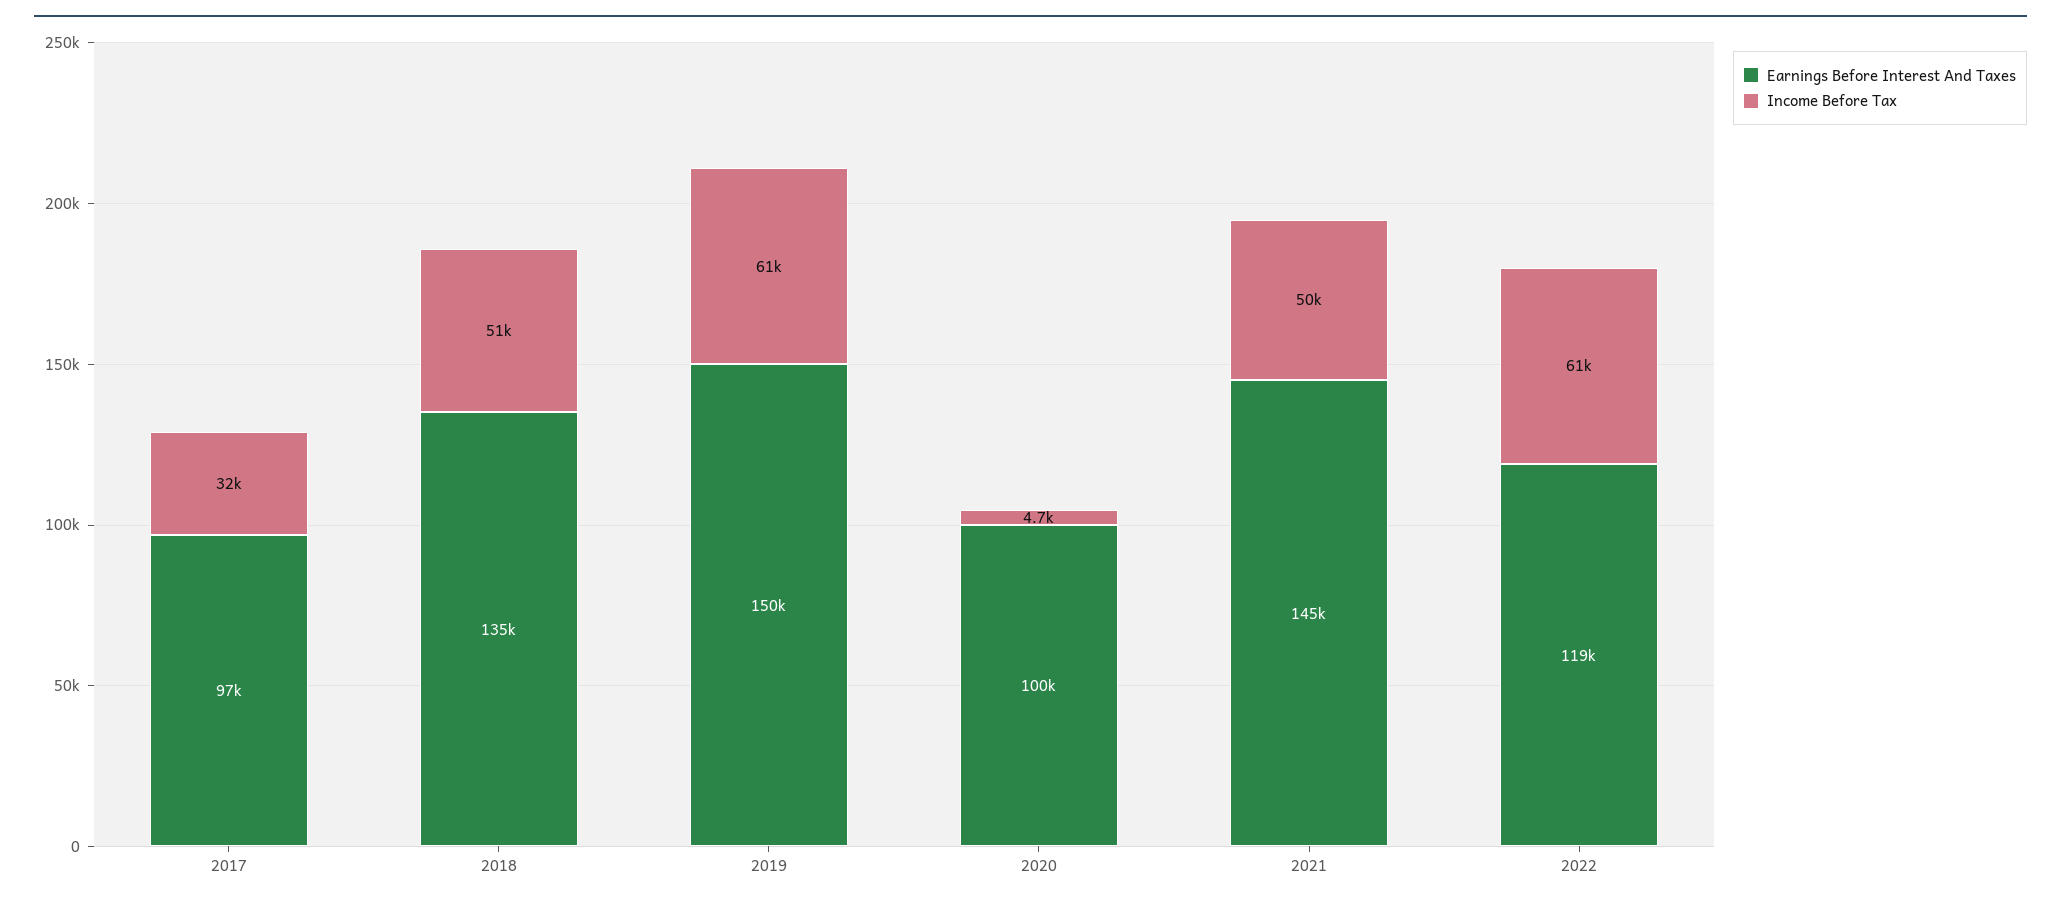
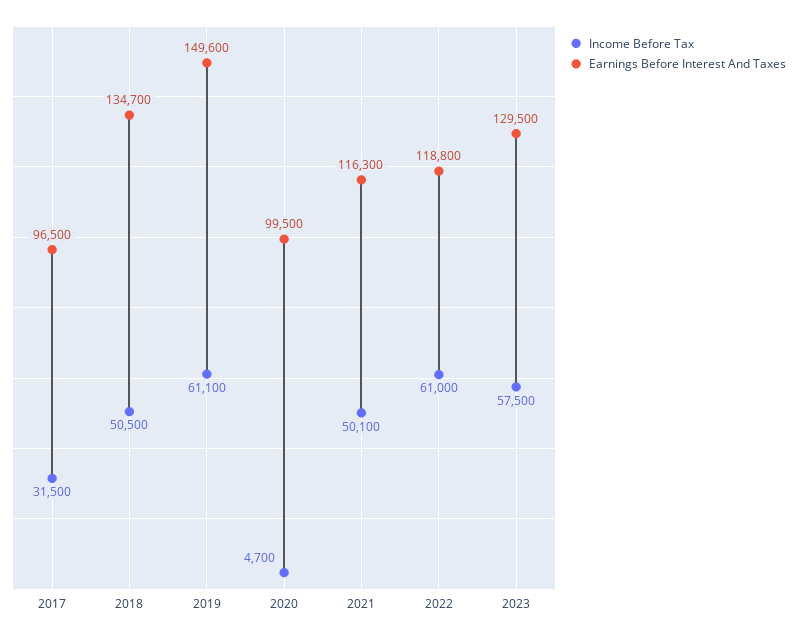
Earnings Before Interest And Taxes, 2021: 145000 -> 116300
Income Before Tax, 2023: none -> 57500
Earnings Before Interest And Taxes, 2023: none -> 129500

